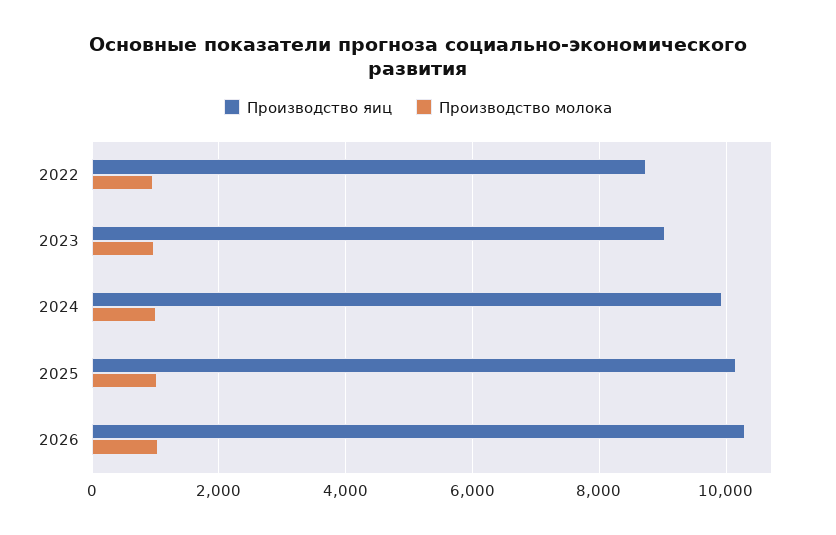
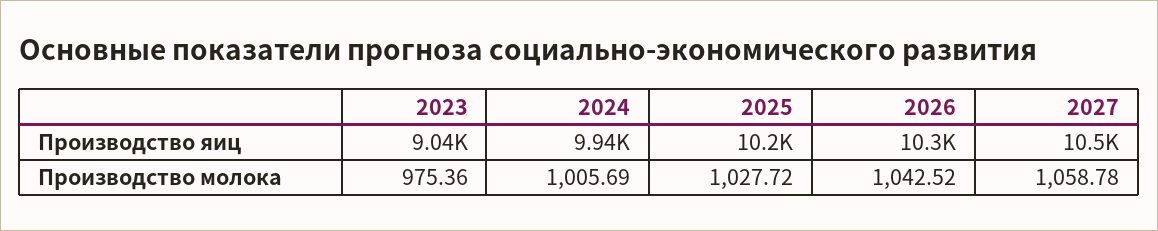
Производство яиц, 2022: 8800 -> none
Производство молока, 2022: 1000 -> none
Производство яиц, 2027: none -> 10500
Производство молока, 2027: none -> 1058.78

